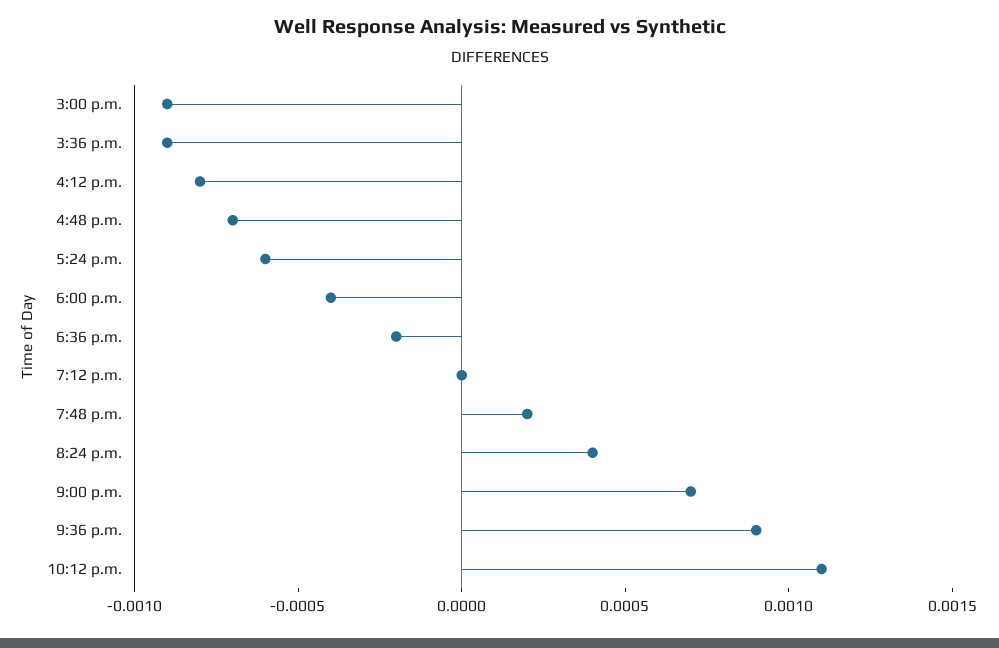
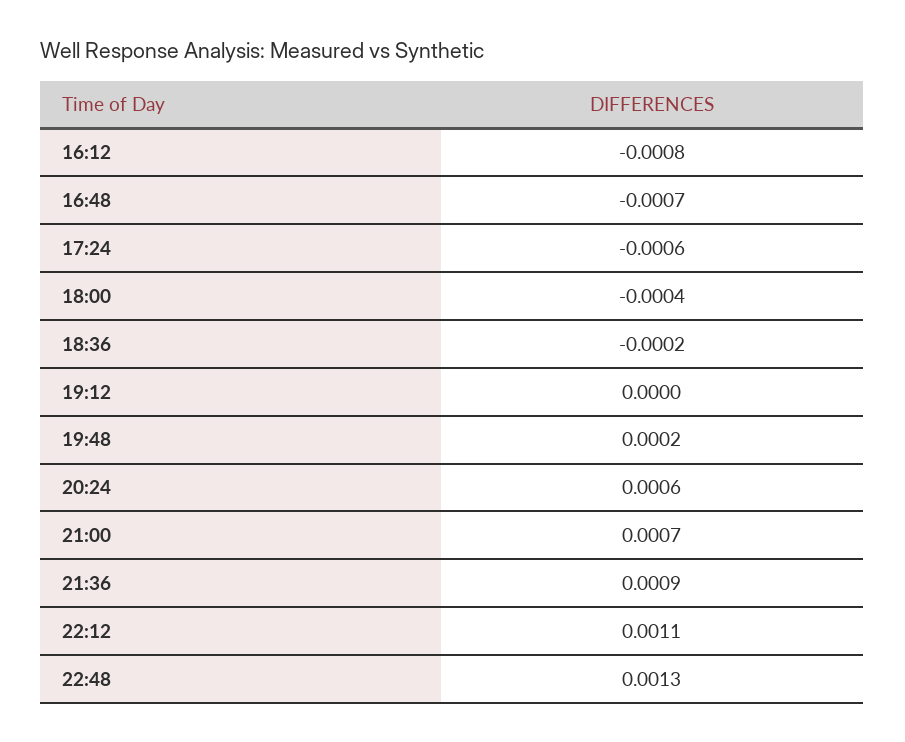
3:00 p.m.: -0.0009 -> none
3:36 p.m.: -0.0009 -> none
8:24 p.m.: 0.0004 -> 0.0006
22:48: none -> 0.0013

